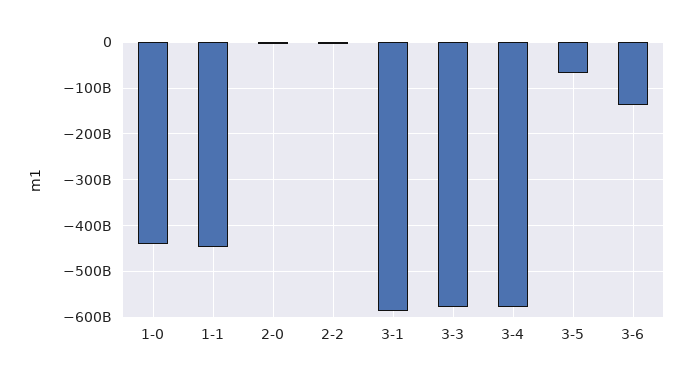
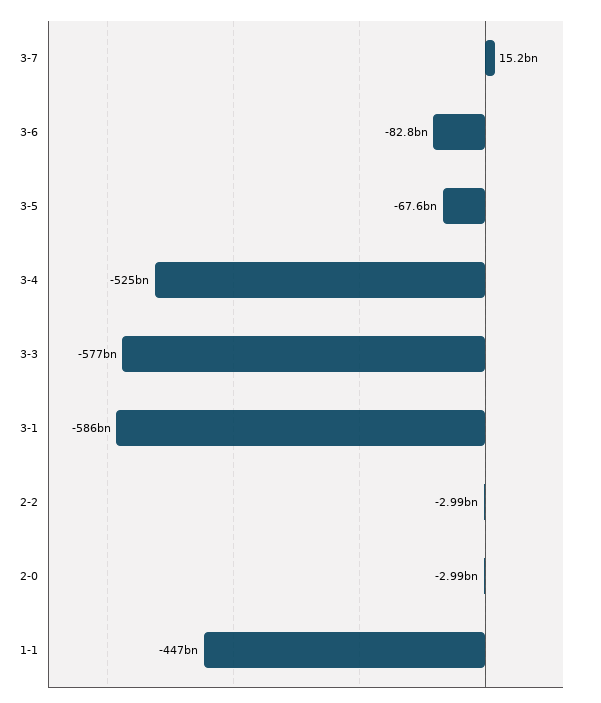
1-0: -440000000000 -> none
3-4: -580000000000 -> -525000000000
3-6: -140000000000 -> -82800000000
3-7: none -> 15200000000

